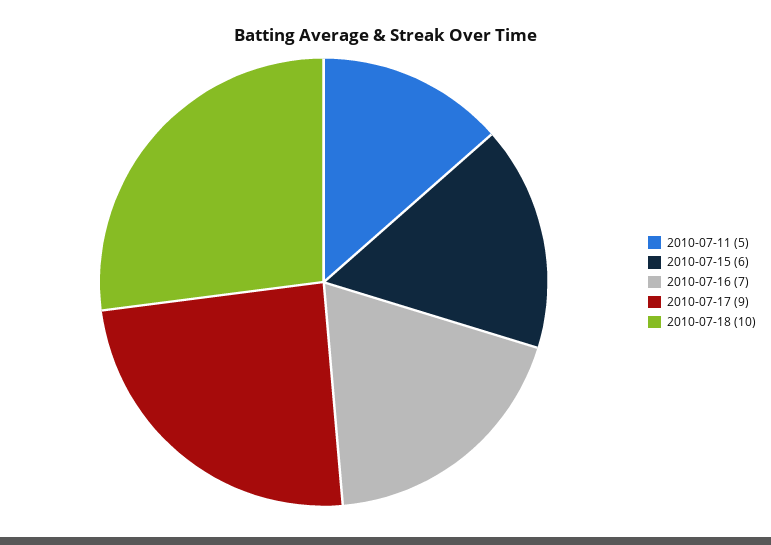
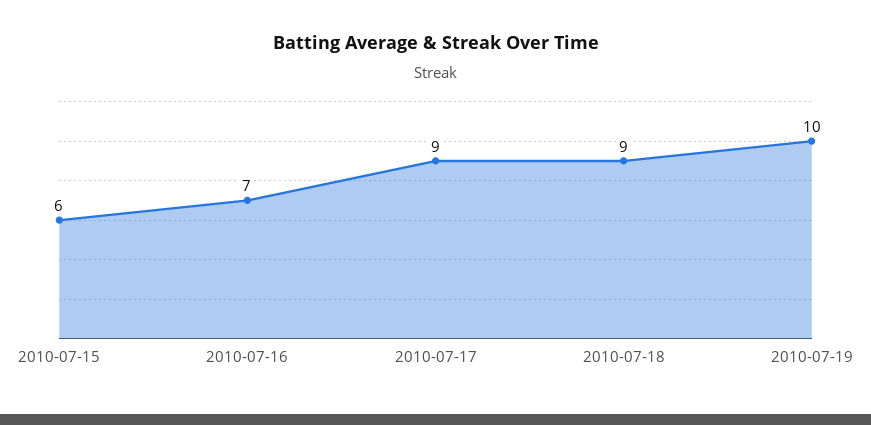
2010-07-11: 5 -> none
2010-07-18: 10 -> 9
2010-07-19: none -> 10

